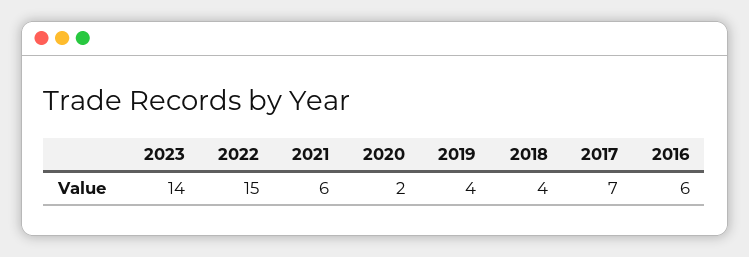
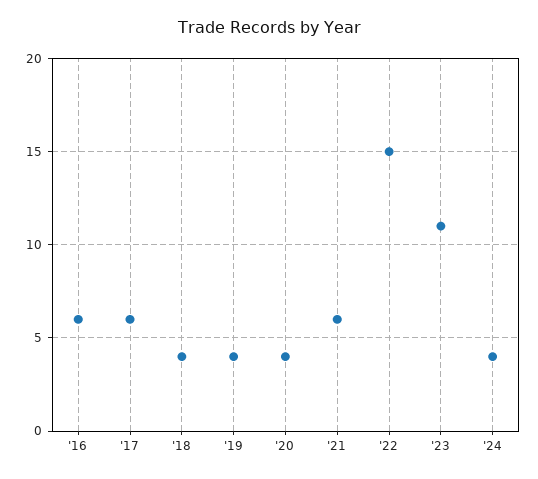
2023: 14 -> 11
2020: 2 -> 4
2017: 7 -> 6
'24: none -> 4

